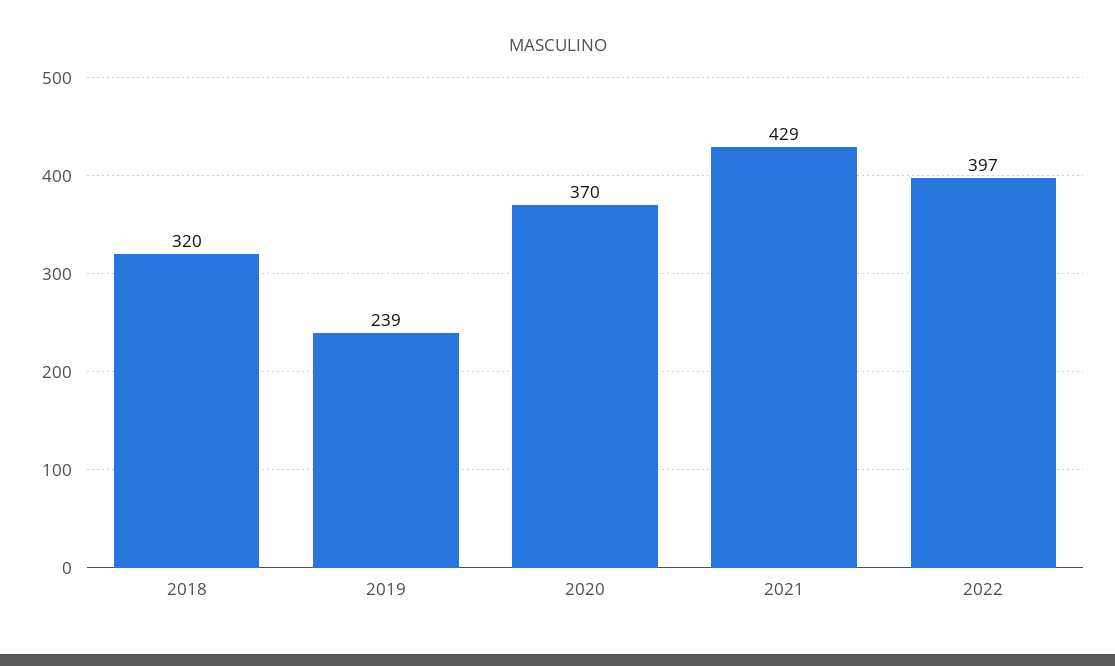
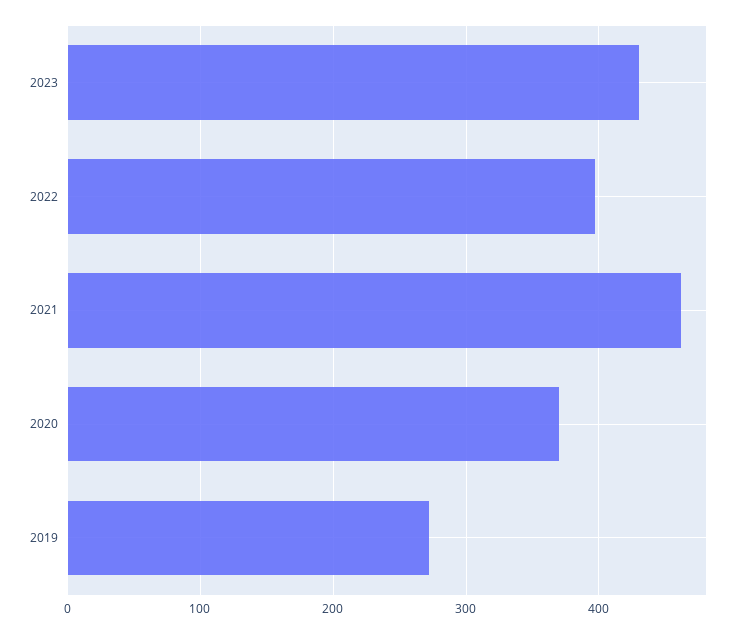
2018: 320 -> none
2019: 239 -> 270
2021: 429 -> 460
2023: none -> 430

